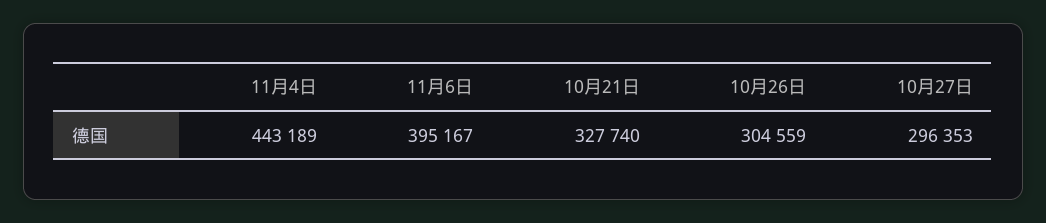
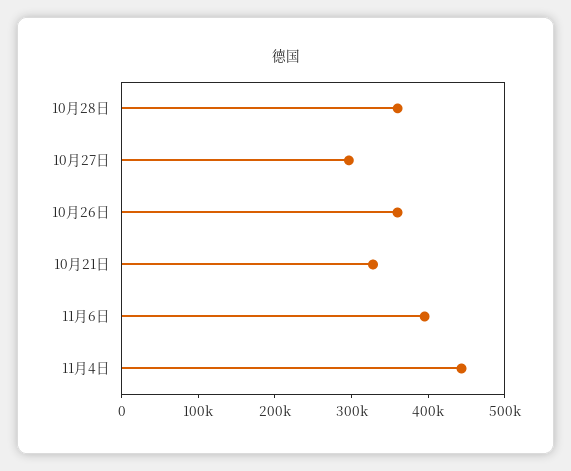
10月26日: 304559 -> 360000
10月28日: none -> 360000

